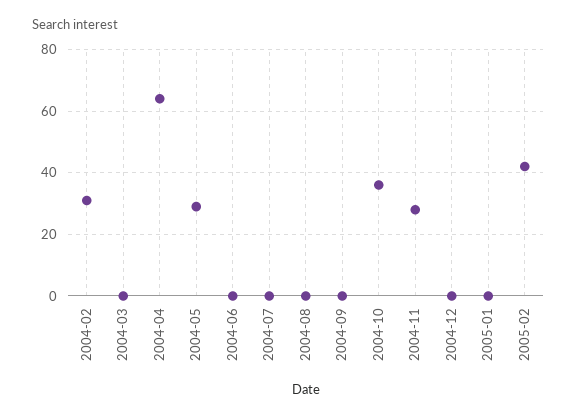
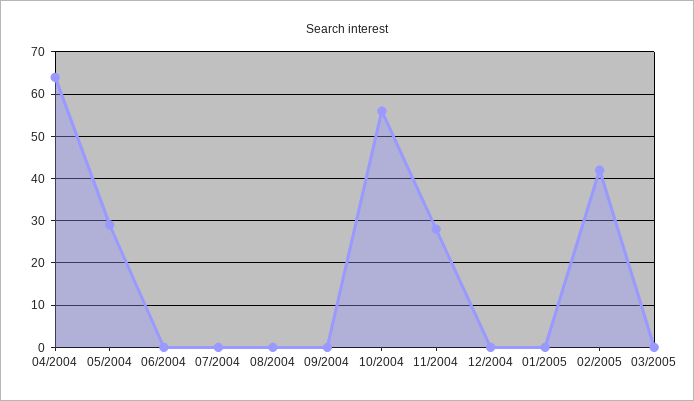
2004-02: 30 -> none
2004-03: 0 -> none
2004-10: 35 -> 55
03/2005: none -> 0

